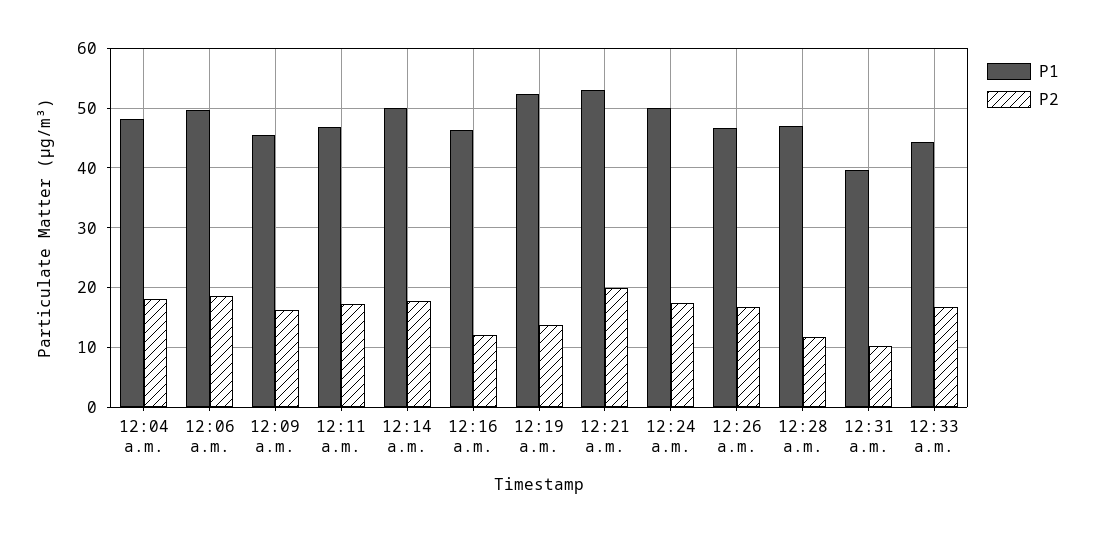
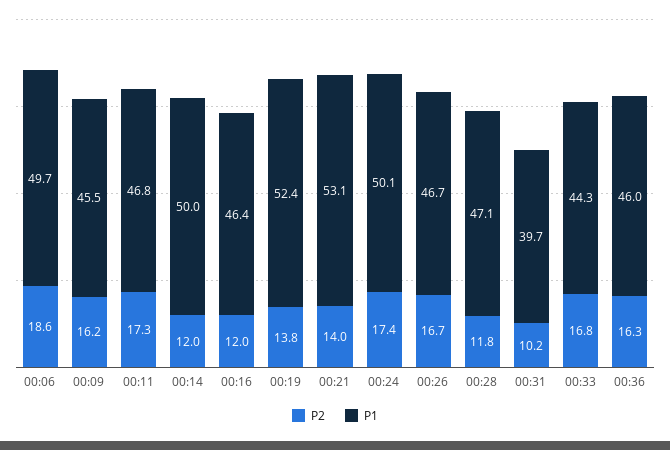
P1, 12:04 a.m.: 48 -> none
P2, 12:04 a.m.: 18 -> none
P2, 12:14 a.m.: 18 -> 12
P2, 12:21 a.m.: 20 -> 14
P2, 00:36: none -> 16.3
P1, 00:36: none -> 46

